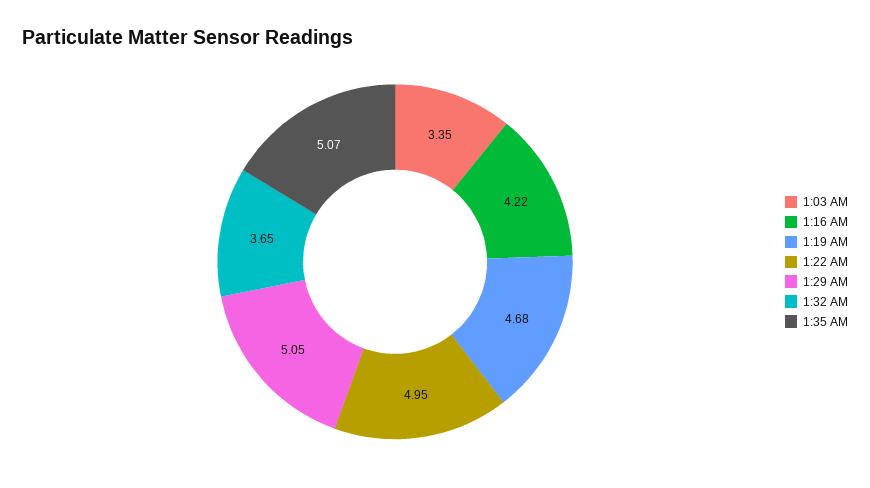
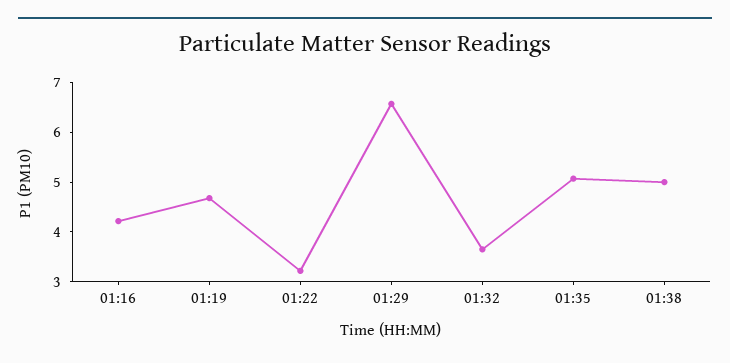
1:03 AM: 3.35 -> none
1:22 AM: 4.95 -> 3.2
1:29 AM: 5.05 -> 6.6
01:38: none -> 5

